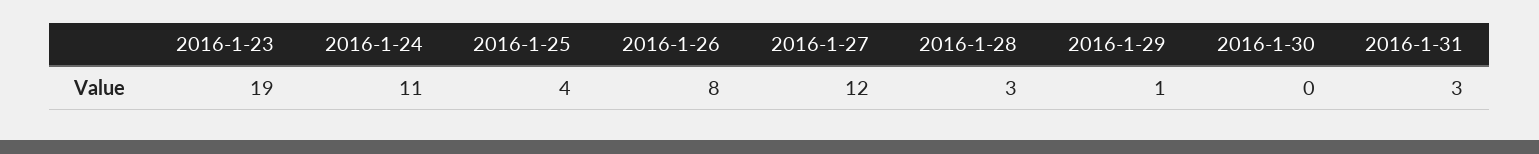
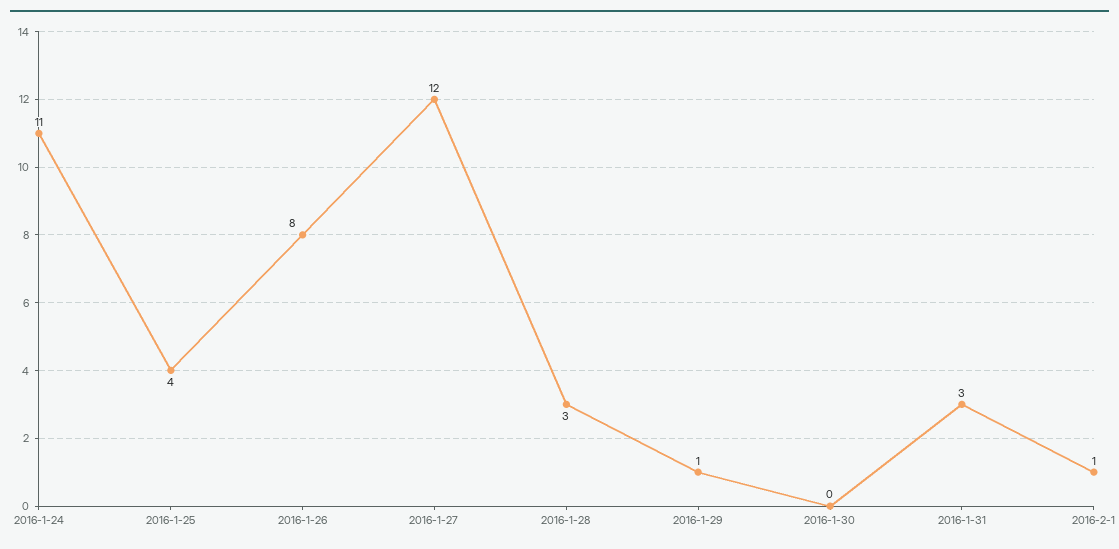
2016-1-23: 19 -> none
2016-2-1: none -> 1

